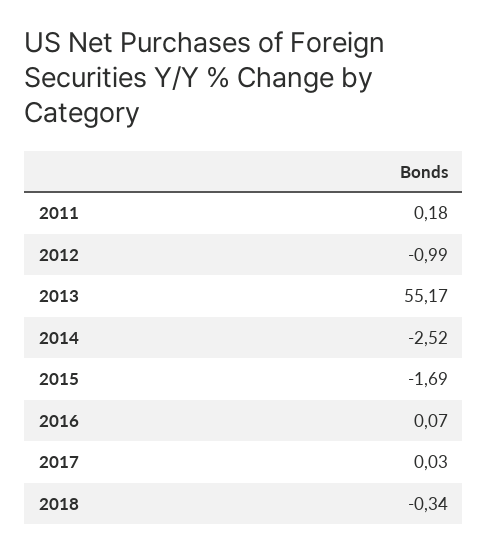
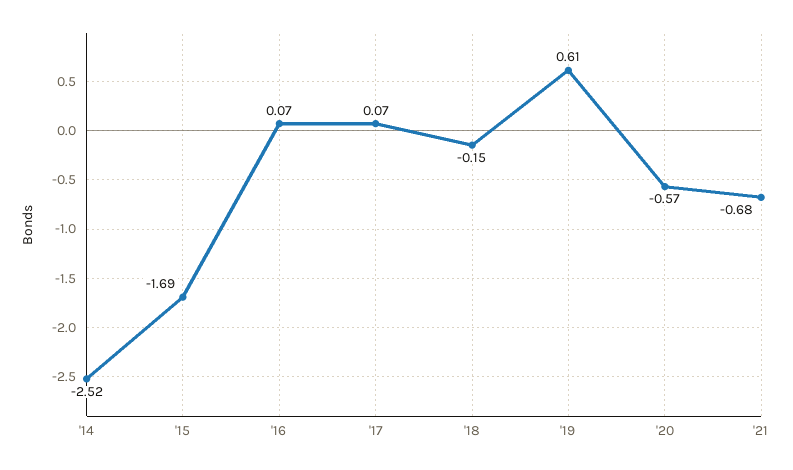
2011: 0.18 -> none
2012: -0.99 -> none
2013: 55.17 -> none
2017: 0.03 -> 0.07
2018: -0.34 -> -0.15
'19: none -> 0.61
'20: none -> -0.57
'21: none -> -0.68

